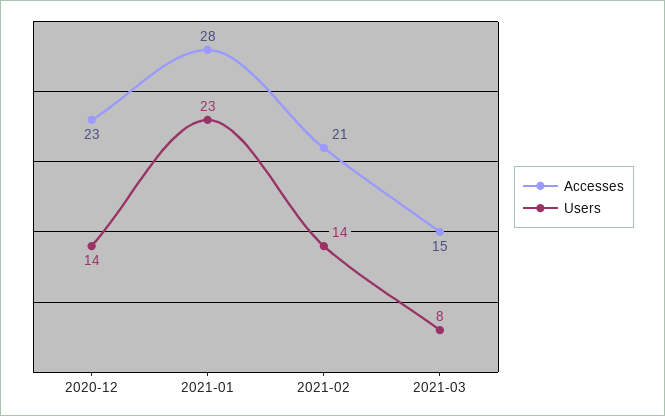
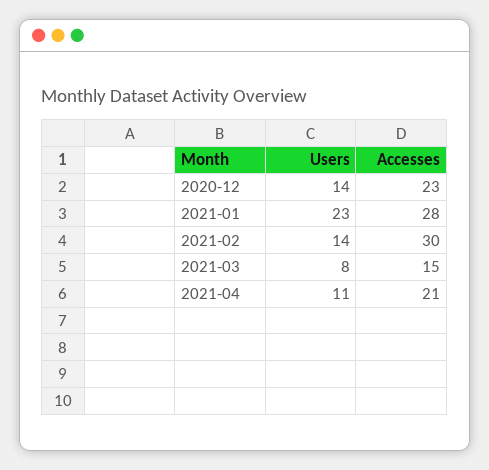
Accesses, 2021-02: 21 -> 30
Users, 2021-04: none -> 11
Accesses, 2021-04: none -> 21

